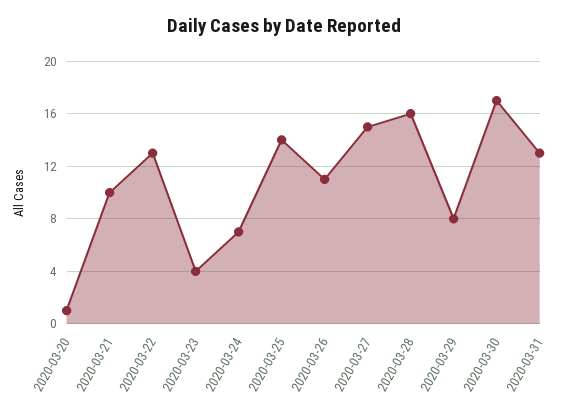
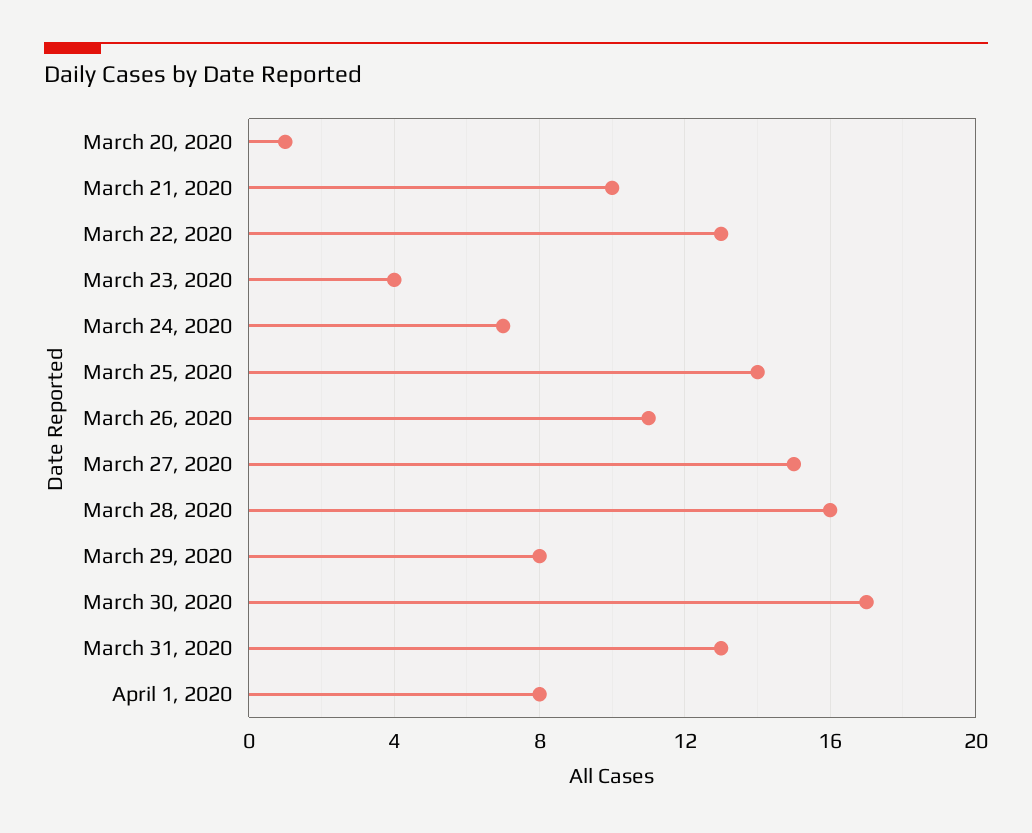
April 1, 2020: none -> 8

